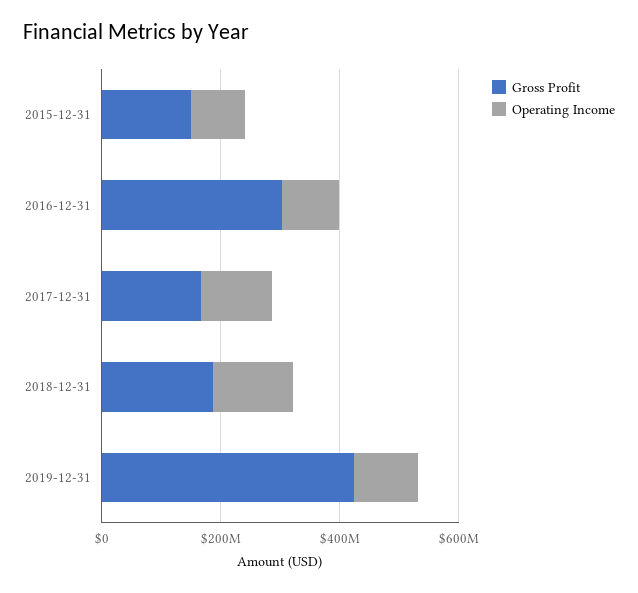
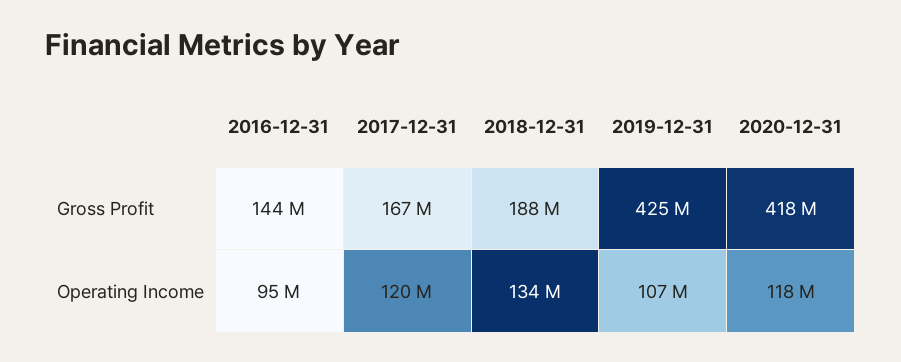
Gross Profit, 2015-12-31: 150000000 -> none
Operating Income, 2015-12-31: 100000000 -> none
Gross Profit, 2016-12-31: 300000000 -> 144000000
Gross Profit, 2020-12-31: none -> 418000000
Operating Income, 2020-12-31: none -> 118000000

